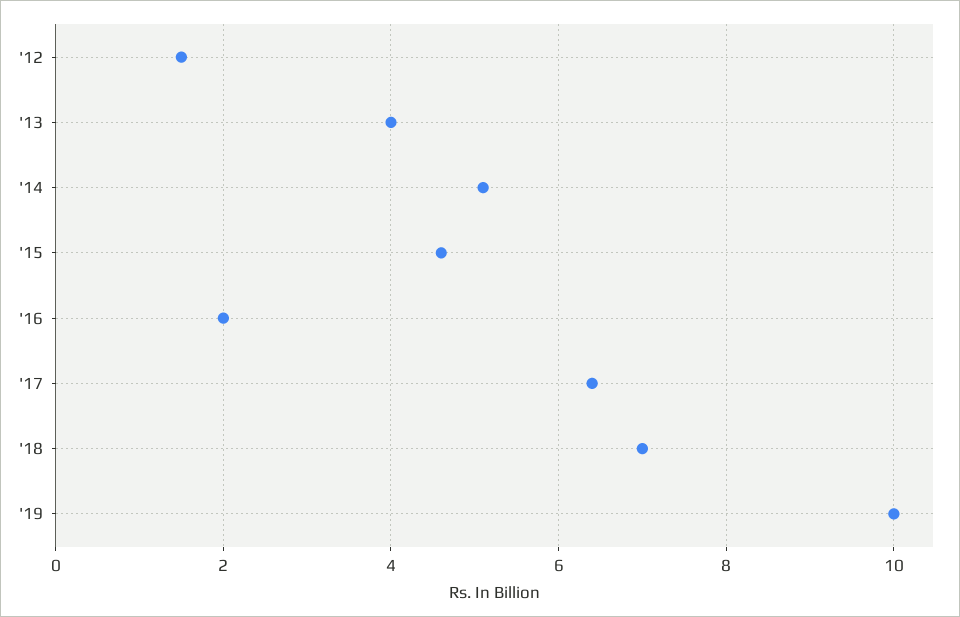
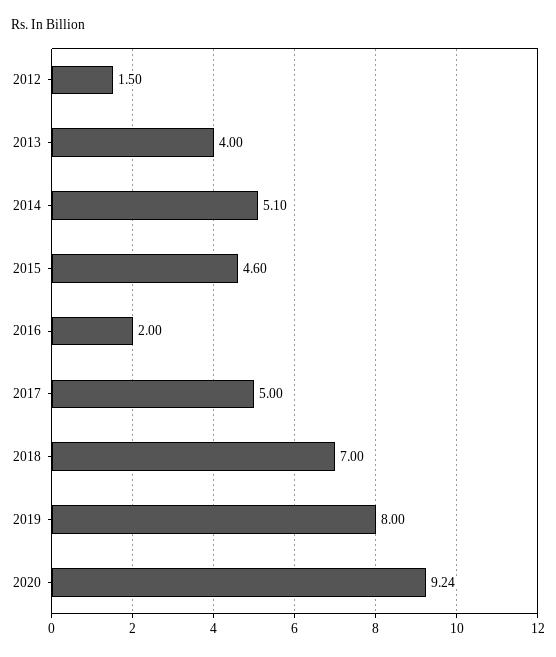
'17: 6.5 -> 5
'19: 10 -> 8
2020: none -> 9.24

